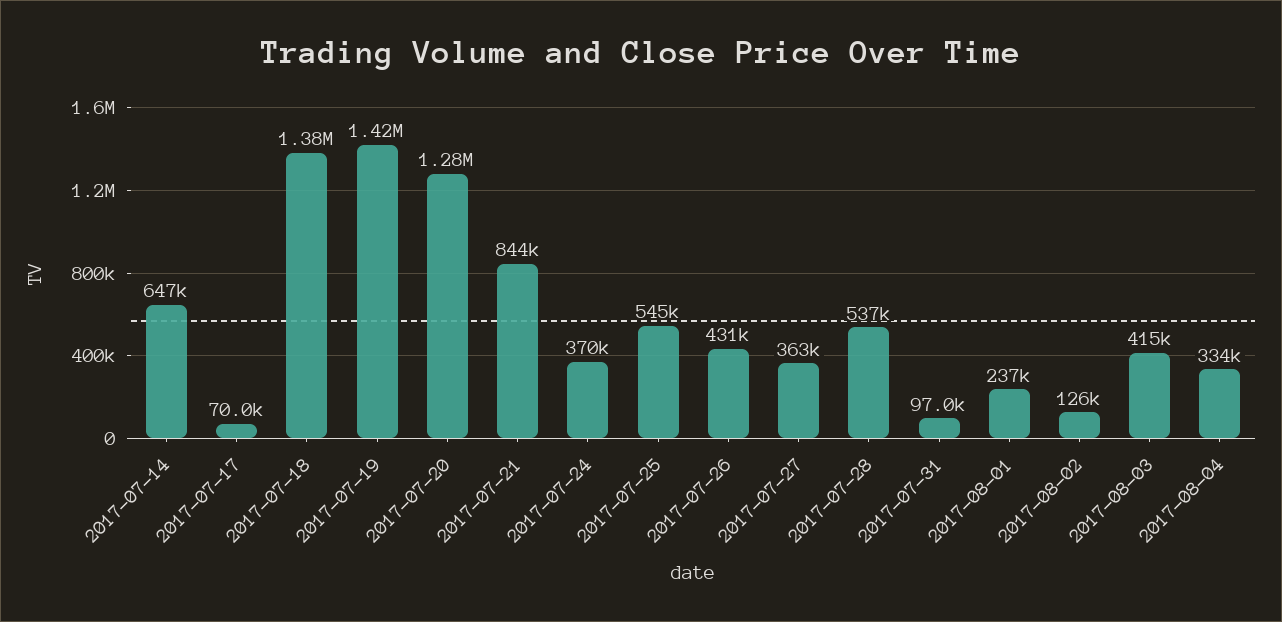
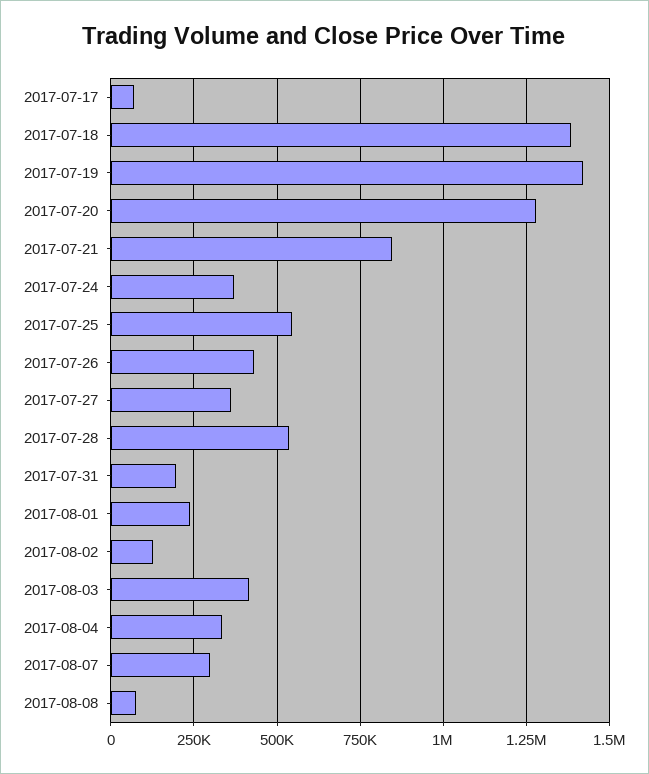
2017-07-14: 647000 -> none
2017-07-31: 97000 -> 200000
2017-08-07: none -> 300000
2017-08-08: none -> 75000

